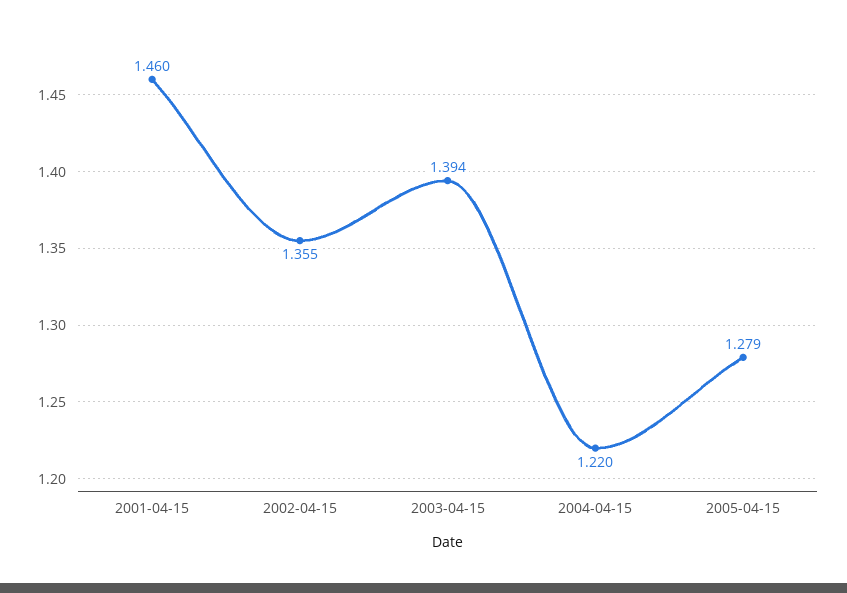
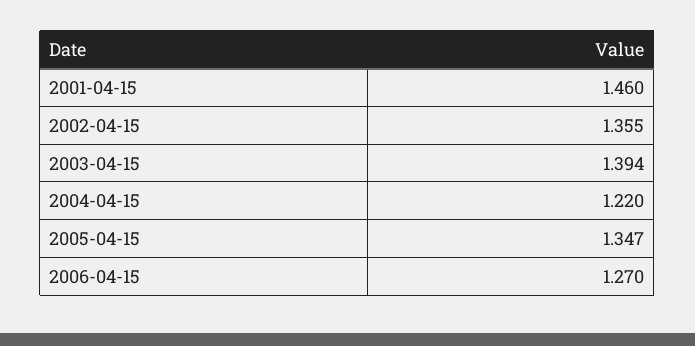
2005-04-15: 1.279 -> 1.347
2006-04-15: none -> 1.27

